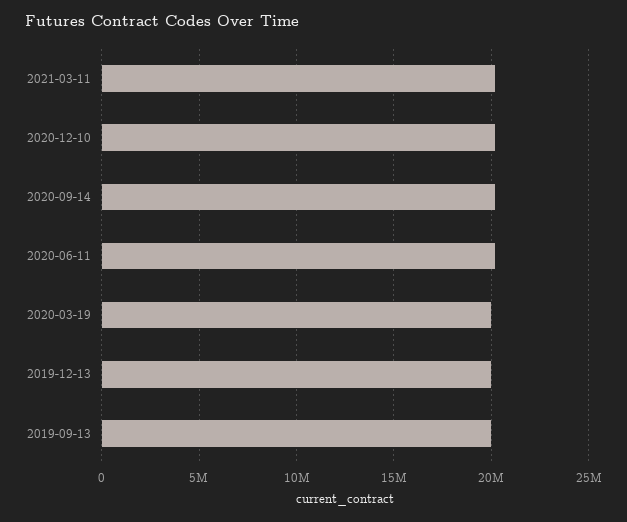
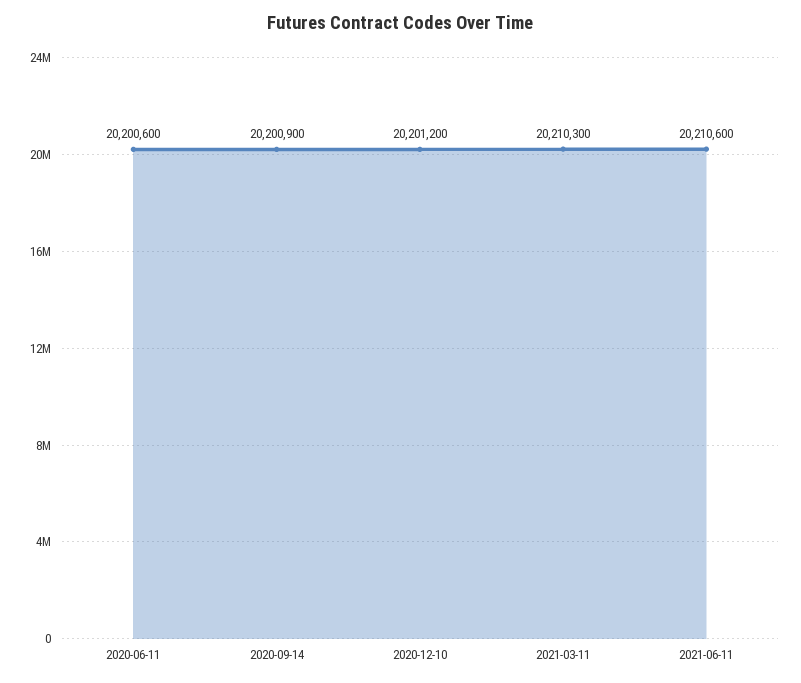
2020-03-19: 20000000 -> none
2019-12-13: 20000000 -> none
2019-09-13: 20000000 -> none
2021-06-11: none -> 20210600

